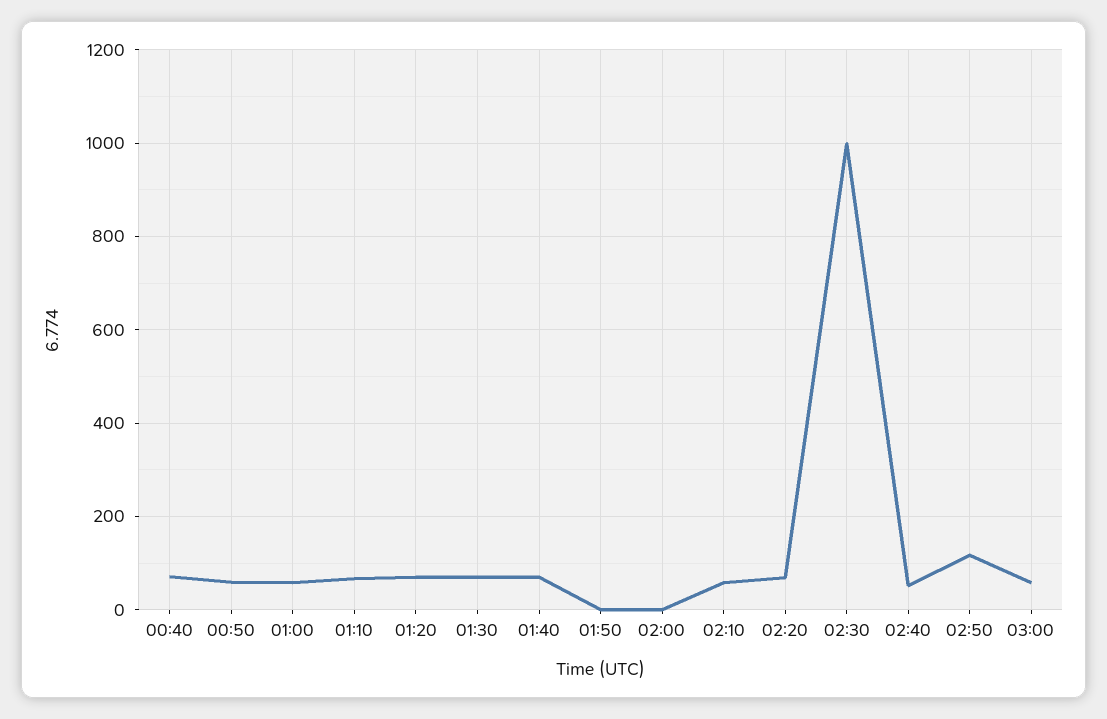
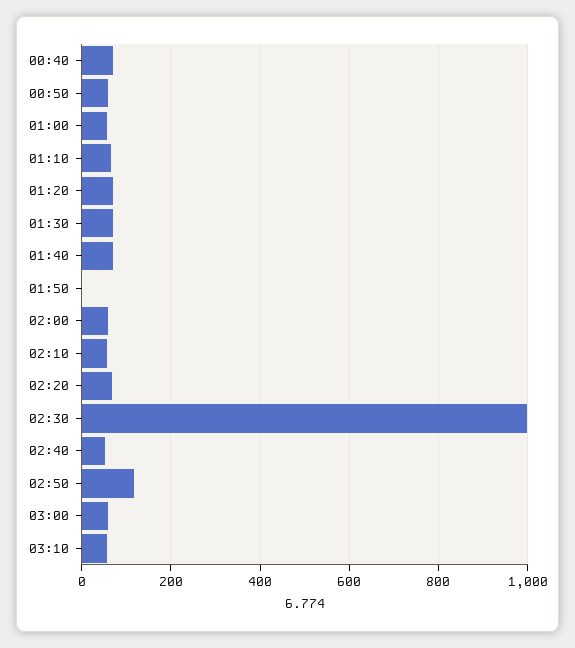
02:00: 0 -> 60
03:10: none -> 60

